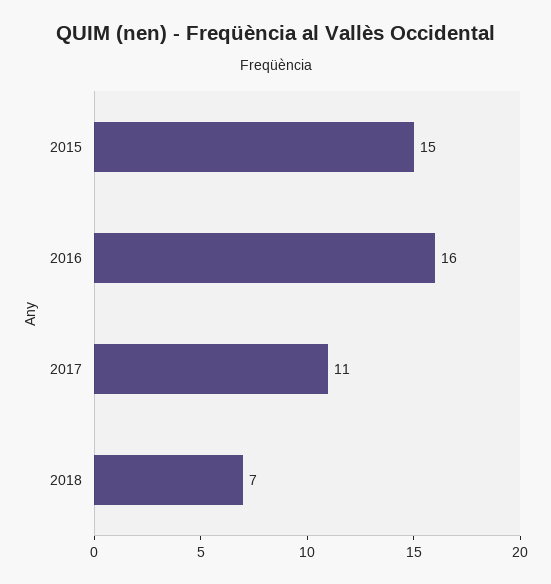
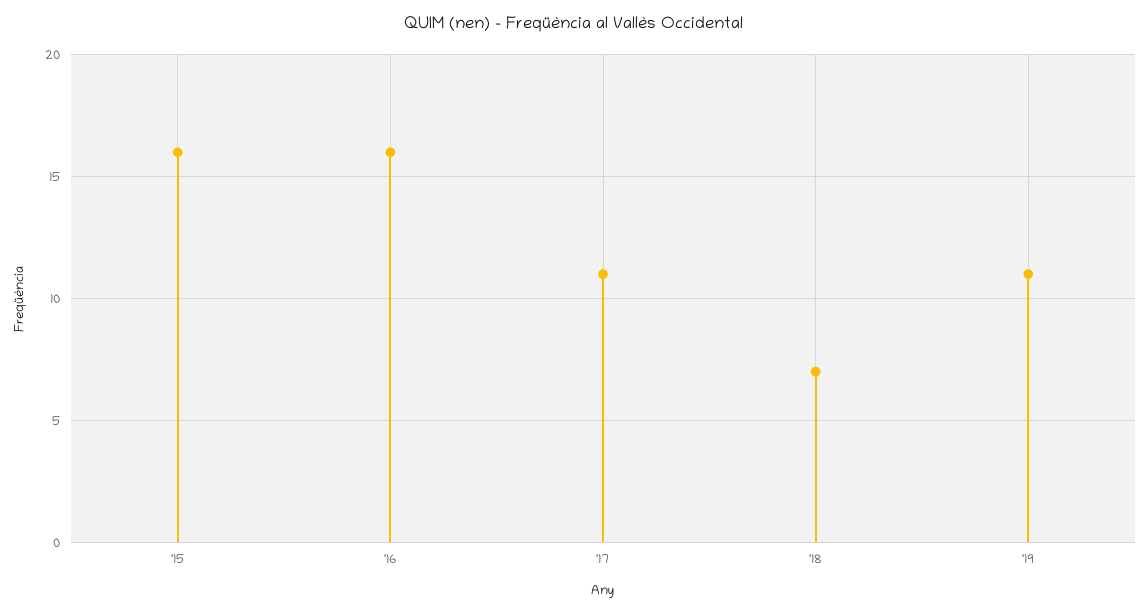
2015: 15 -> 16
'19: none -> 11

